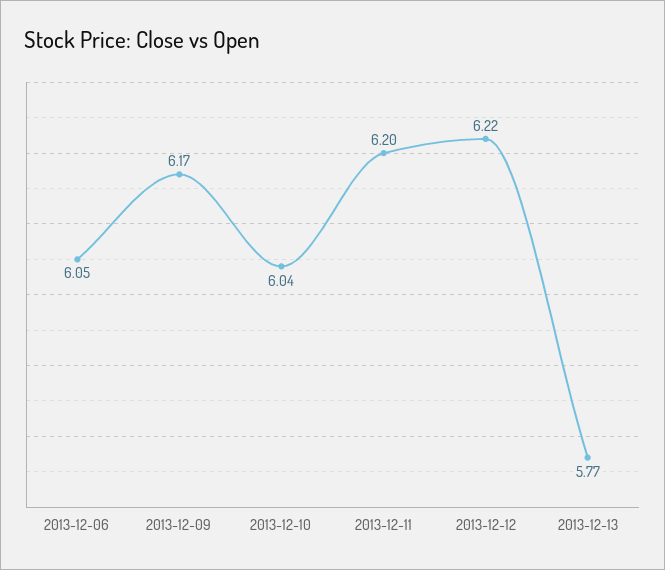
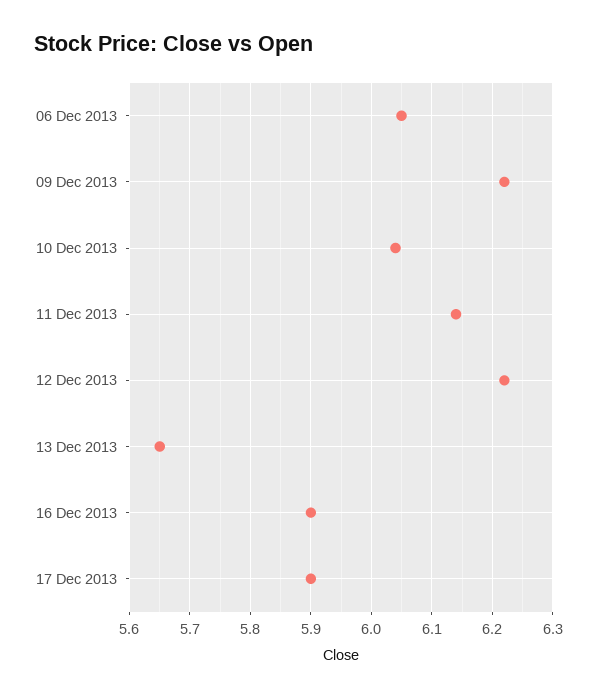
2013-12-09: 6.17 -> 6.22
2013-12-11: 6.2 -> 6.14
2013-12-13: 5.77 -> 5.65
16 Dec 2013: none -> 5.9
17 Dec 2013: none -> 5.9

